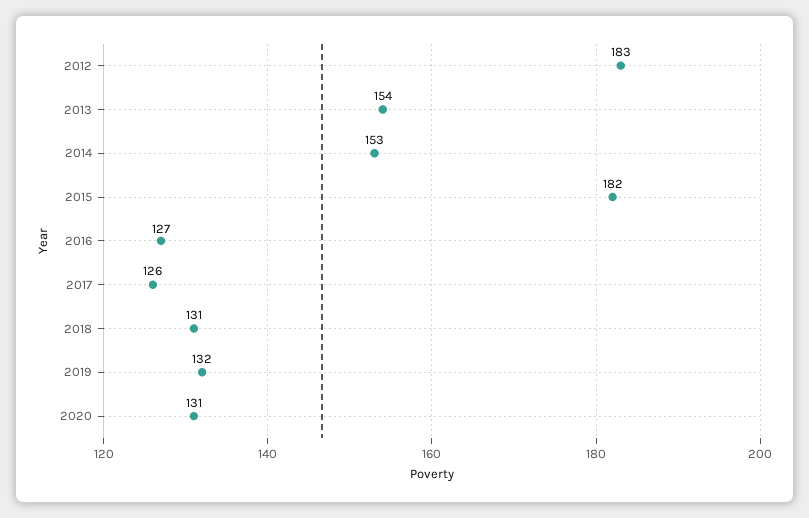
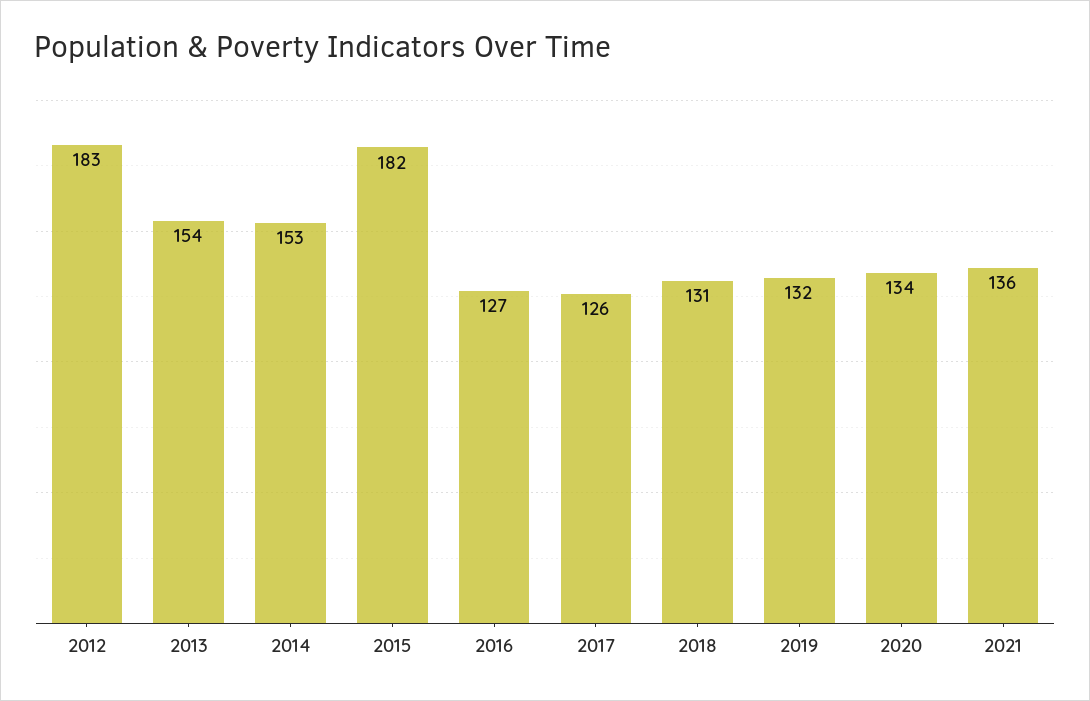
2020: 131 -> 134
2021: none -> 136

